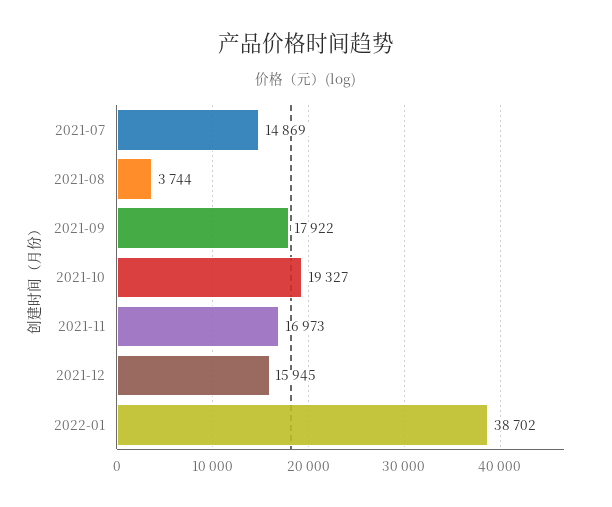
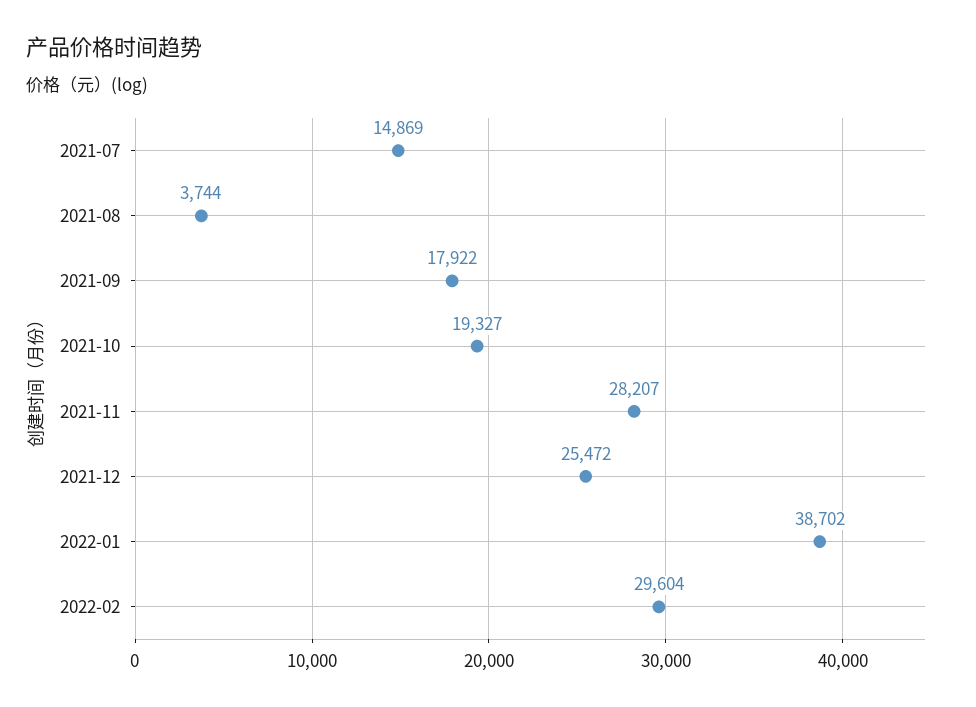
2021-11: 16973 -> 28207
2021-12: 15945 -> 25472
2022-02: none -> 29604

